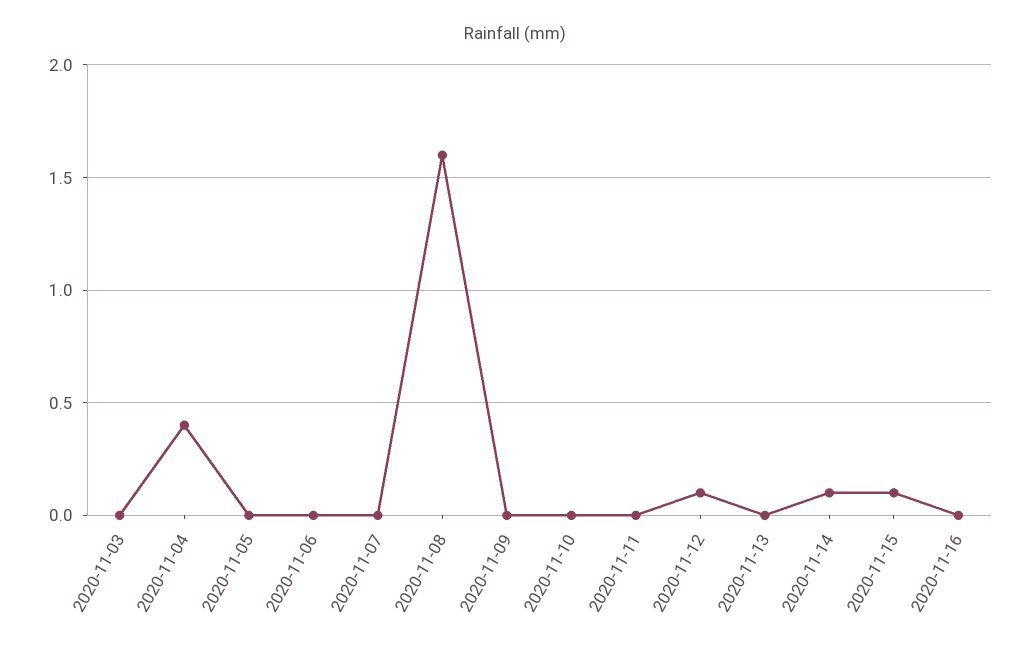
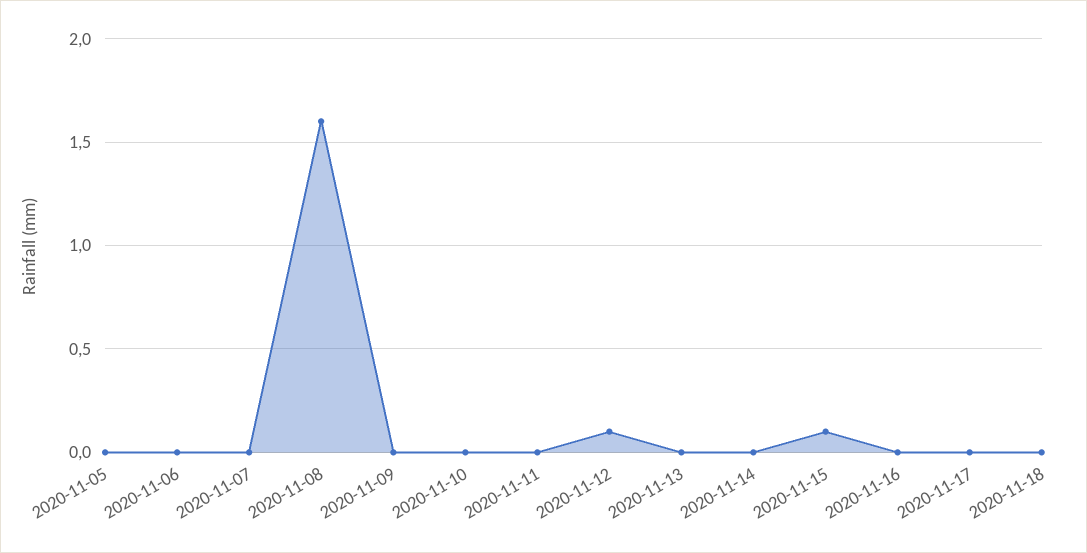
2020-11-03: 0 -> none
2020-11-04: 0.4 -> none
2020-11-14: 0.1 -> 0
2020-11-17: none -> 0
2020-11-18: none -> 0

